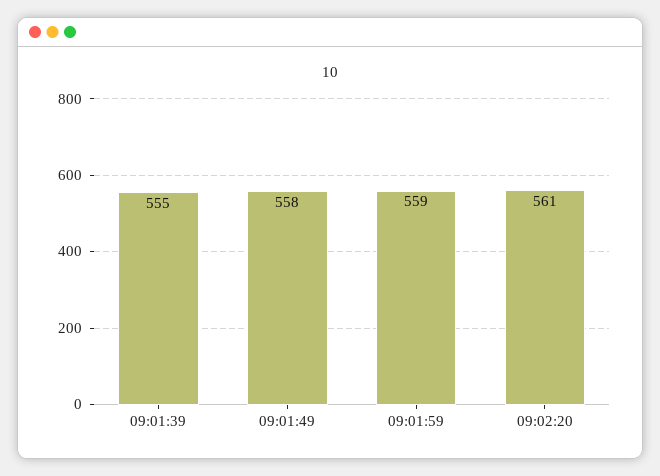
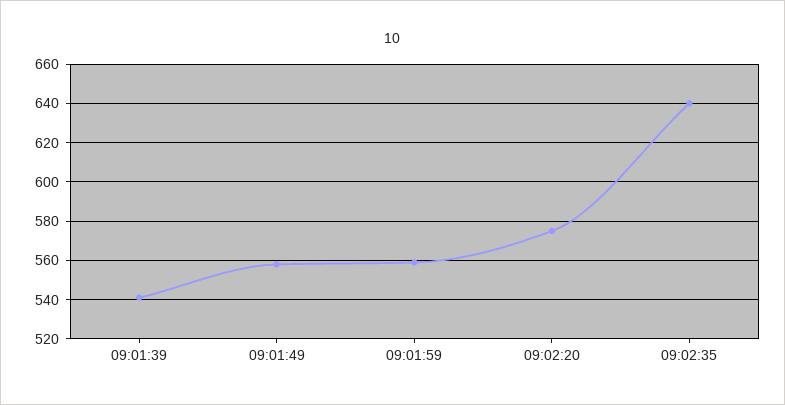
09:01:39: 555 -> 540
09:02:20: 561 -> 575
09:02:35: none -> 640

